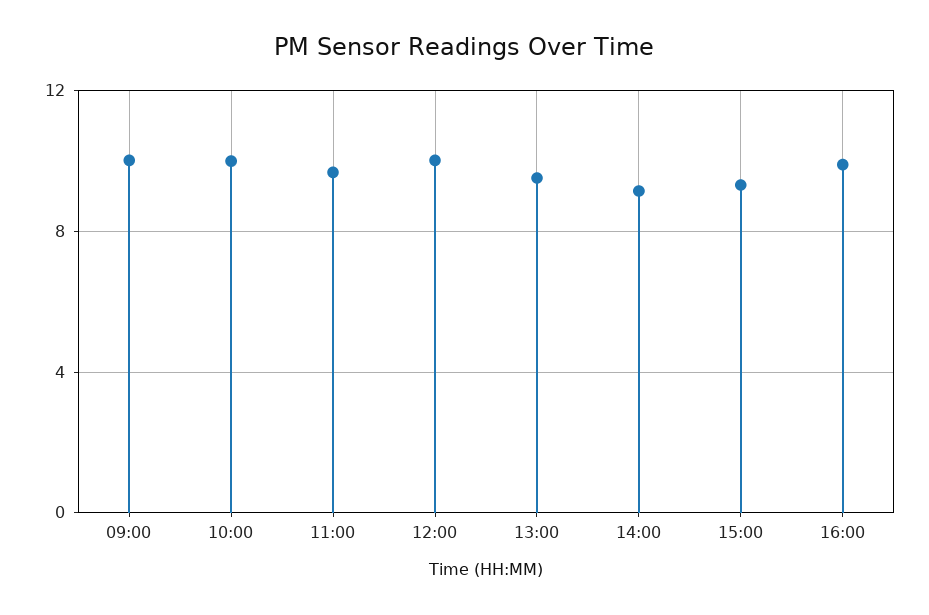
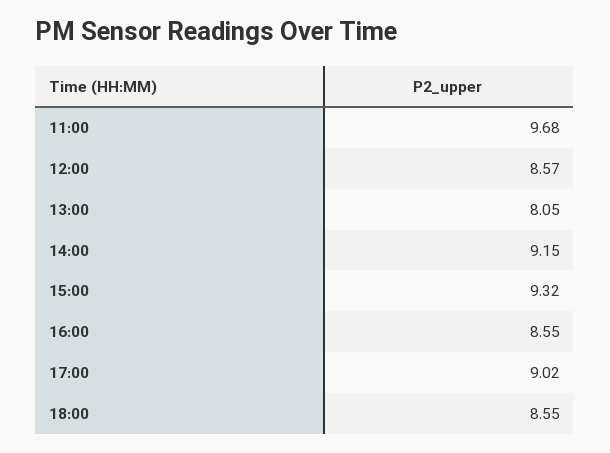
09:00: 10 -> none
10:00: 10 -> none
12:00: 10 -> 8.57
13:00: 9.5 -> 8.05
16:00: 10 -> 8.55
17:00: none -> 9.02
18:00: none -> 8.55

